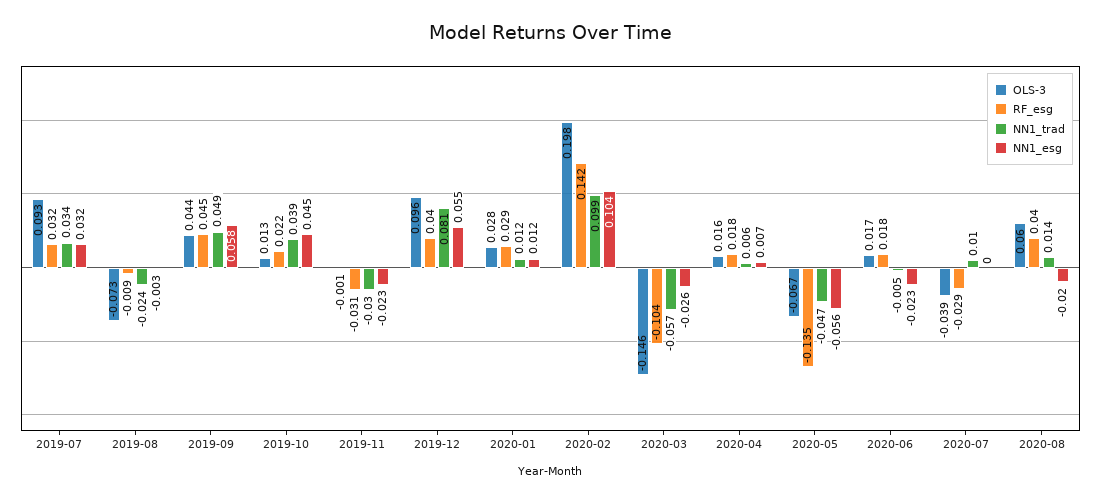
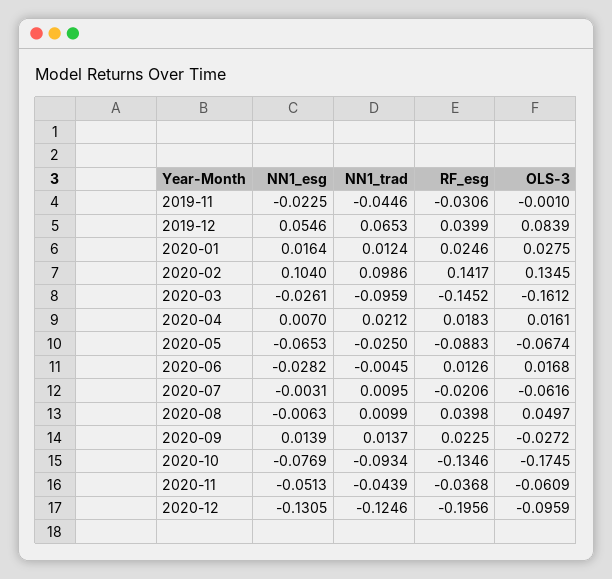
OLS-3, 2019-07: 0.093 -> none
RF_esg, 2019-07: 0.032 -> none
NN1_trad, 2019-07: 0.034 -> none
NN1_esg, 2019-07: 0.032 -> none
OLS-3, 2019-08: -0.073 -> none
RF_esg, 2019-08: -0.009 -> none
NN1_trad, 2019-08: -0.024 -> none
NN1_esg, 2019-08: -0.003 -> none
OLS-3, 2019-09: 0.044 -> none
RF_esg, 2019-09: 0.045 -> none
NN1_trad, 2019-09: 0.049 -> none
NN1_esg, 2019-09: 0.058 -> none
OLS-3, 2019-10: 0.013 -> none
RF_esg, 2019-10: 0.022 -> none
NN1_trad, 2019-10: 0.039 -> none
NN1_esg, 2019-10: 0.045 -> none
NN1_trad, 2019-11: -0.03 -> -0.0446
OLS-3, 2019-12: 0.096 -> 0.0839
NN1_trad, 2019-12: 0.081 -> 0.0653
RF_esg, 2020-01: 0.029 -> 0.0246
NN1_esg, 2020-01: 0.012 -> 0.0164
OLS-3, 2020-02: 0.198 -> 0.1345
OLS-3, 2020-03: -0.146 -> -0.1612
RF_esg, 2020-03: -0.104 -> -0.1452
NN1_trad, 2020-03: -0.057 -> -0.0959
NN1_trad, 2020-04: 0.006 -> 0.0212
RF_esg, 2020-05: -0.135 -> -0.0883
NN1_trad, 2020-05: -0.047 -> -0.025
NN1_esg, 2020-05: -0.056 -> -0.0653
RF_esg, 2020-06: 0.018 -> 0.0126
NN1_esg, 2020-06: -0.023 -> -0.0282
OLS-3, 2020-07: -0.039 -> -0.0616
RF_esg, 2020-07: -0.029 -> -0.0206
NN1_esg, 2020-07: 0 -> -0.0031
OLS-3, 2020-08: 0.06 -> 0.0497
NN1_trad, 2020-08: 0.014 -> 0.0099
NN1_esg, 2020-08: -0.02 -> -0.0063
NN1_esg, 2020-09: none -> 0.0139
NN1_trad, 2020-09: none -> 0.0137
RF_esg, 2020-09: none -> 0.0225
OLS-3, 2020-09: none -> -0.0272
NN1_esg, 2020-10: none -> -0.0769
NN1_trad, 2020-10: none -> -0.0934
RF_esg, 2020-10: none -> -0.1346
OLS-3, 2020-10: none -> -0.1745
NN1_esg, 2020-11: none -> -0.0513
NN1_trad, 2020-11: none -> -0.0439
RF_esg, 2020-11: none -> -0.0368
OLS-3, 2020-11: none -> -0.0609
NN1_esg, 2020-12: none -> -0.1305
NN1_trad, 2020-12: none -> -0.1246
RF_esg, 2020-12: none -> -0.1956
OLS-3, 2020-12: none -> -0.0959

